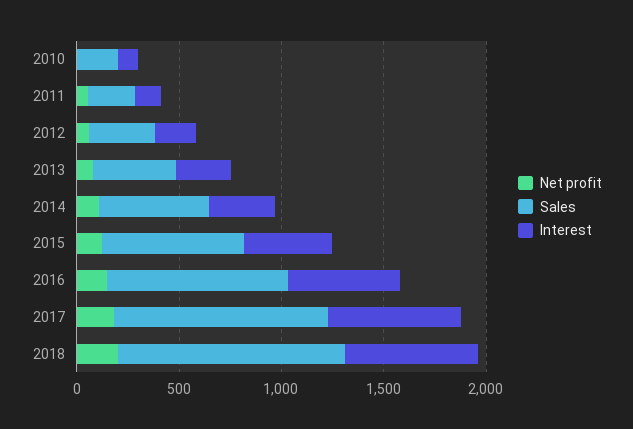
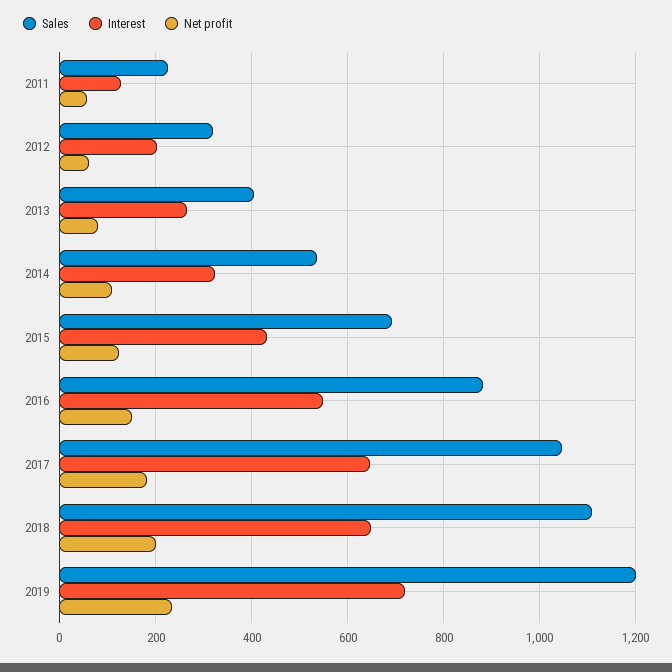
Net profit, 2010: 0 -> none
Sales, 2010: 200 -> none
Interest, 2010: 100 -> none
Sales, 2019: none -> 1200
Interest, 2019: none -> 720
Net profit, 2019: none -> 240

